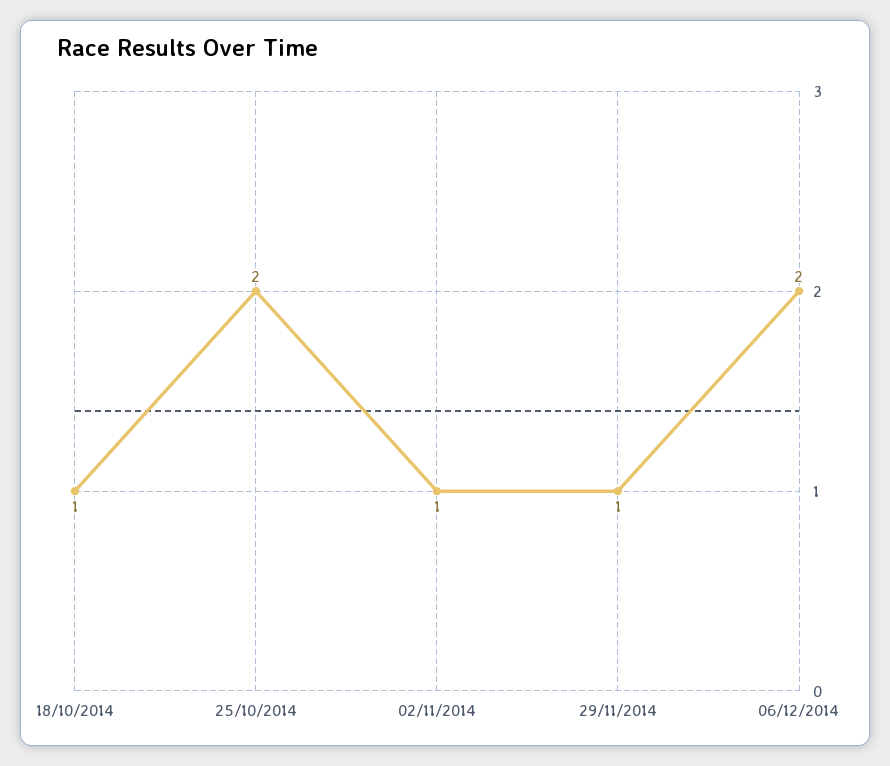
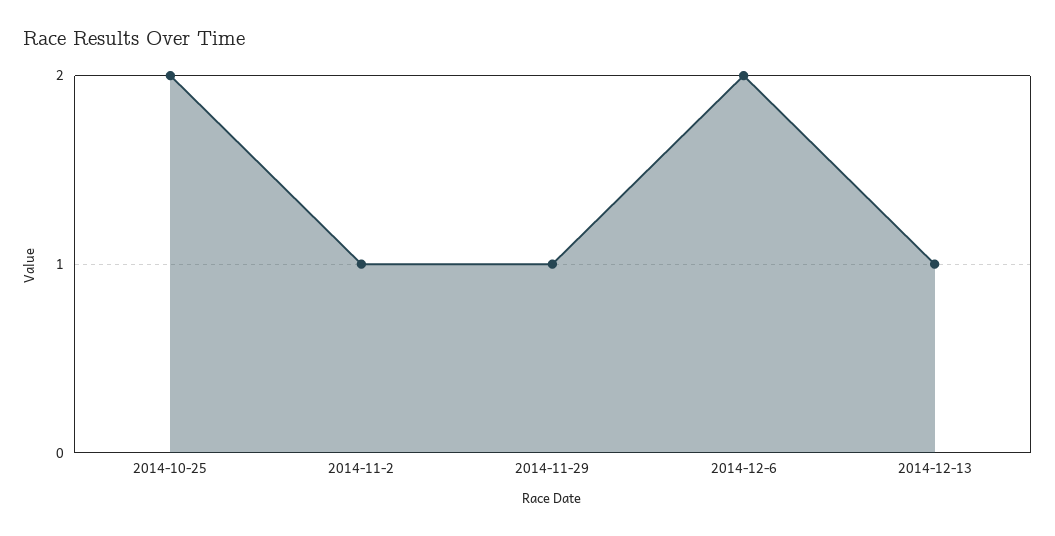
18/10/2014: 1 -> none
2014-12-13: none -> 1

